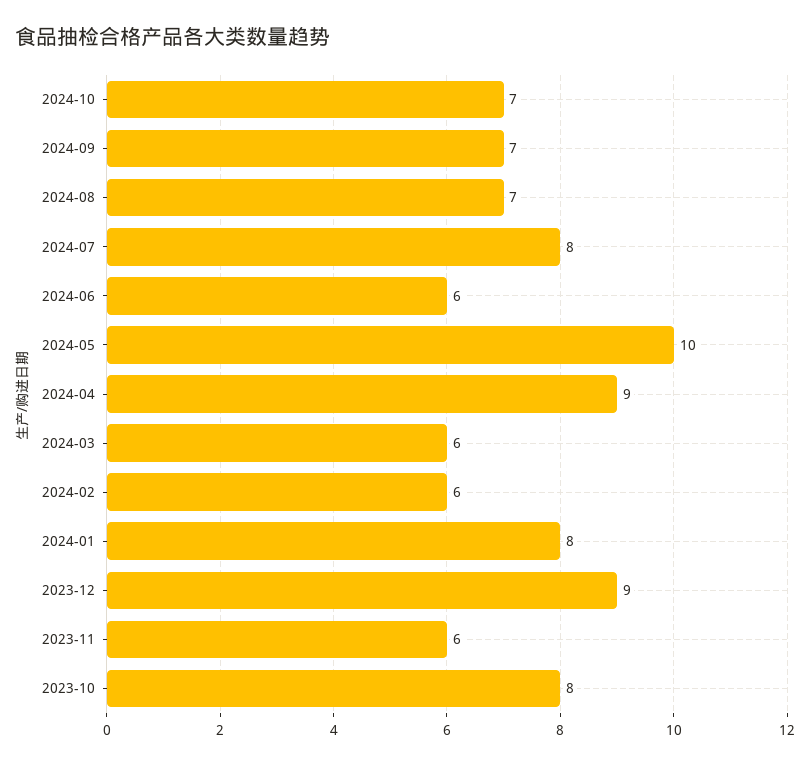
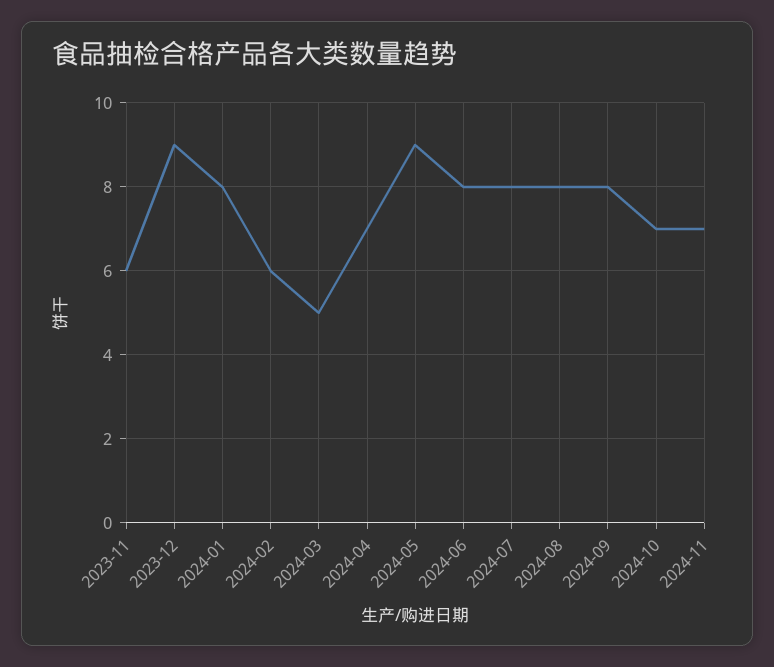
2024-09: 7 -> 8
2024-08: 7 -> 8
2024-06: 6 -> 8
2024-05: 10 -> 9
2024-04: 9 -> 7
2024-03: 6 -> 5
2023-10: 8 -> none
2024-11: none -> 7

